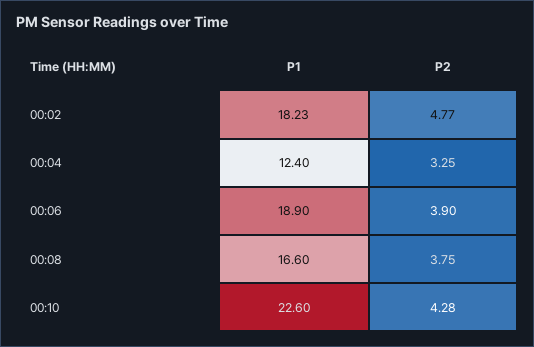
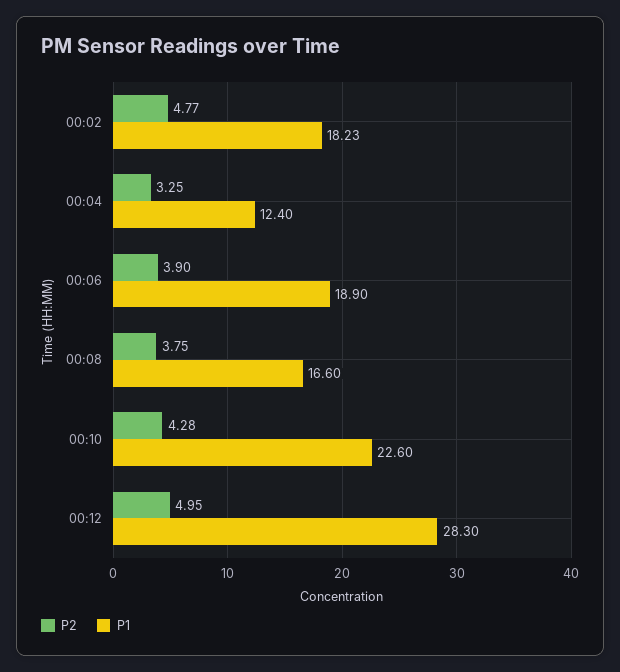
P2, 00:12: none -> 4.95
P1, 00:12: none -> 28.3

